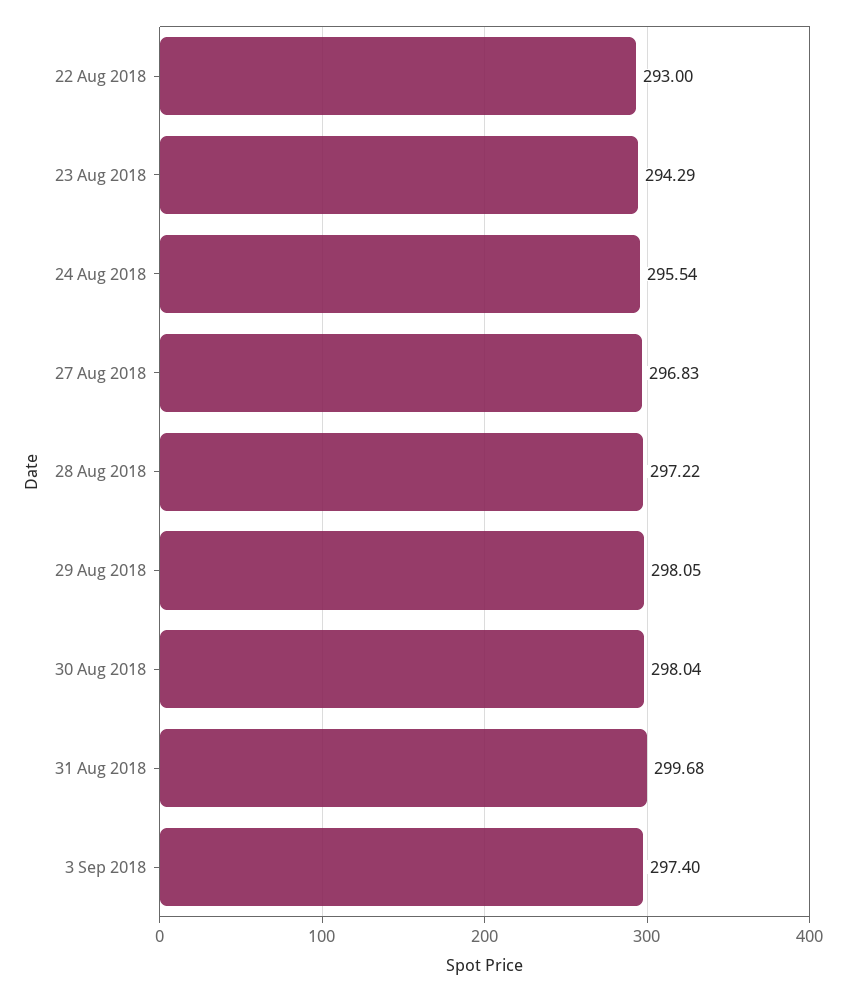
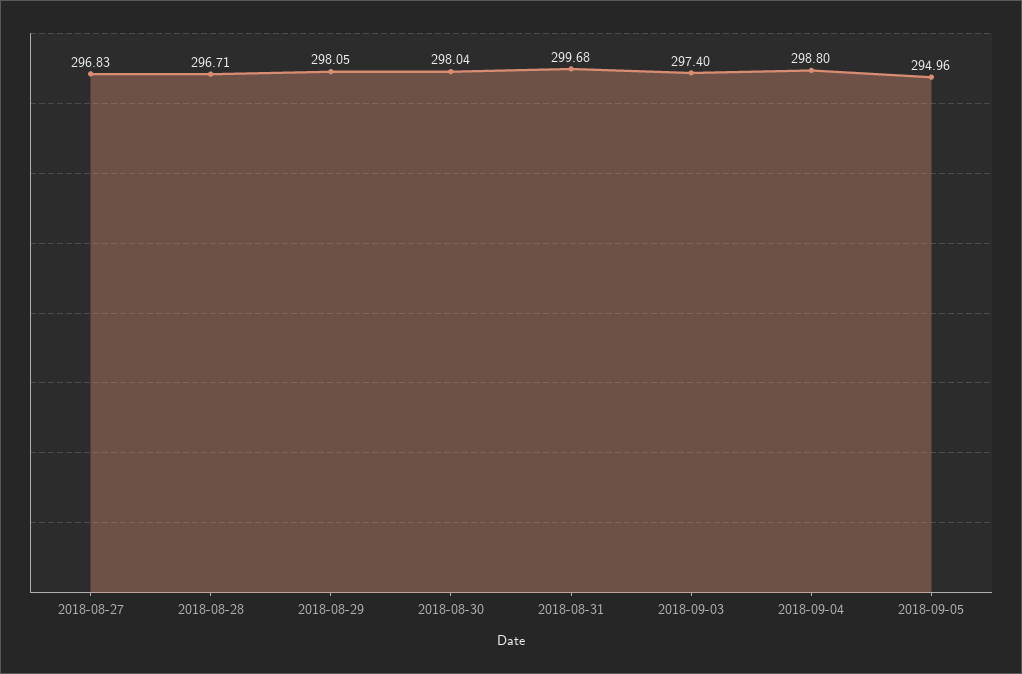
22 Aug 2018: 293 -> none
23 Aug 2018: 294.29 -> none
24 Aug 2018: 295.54 -> none
28 Aug 2018: 297.22 -> 296.71
2018-09-04: none -> 298.8
2018-09-05: none -> 294.96

